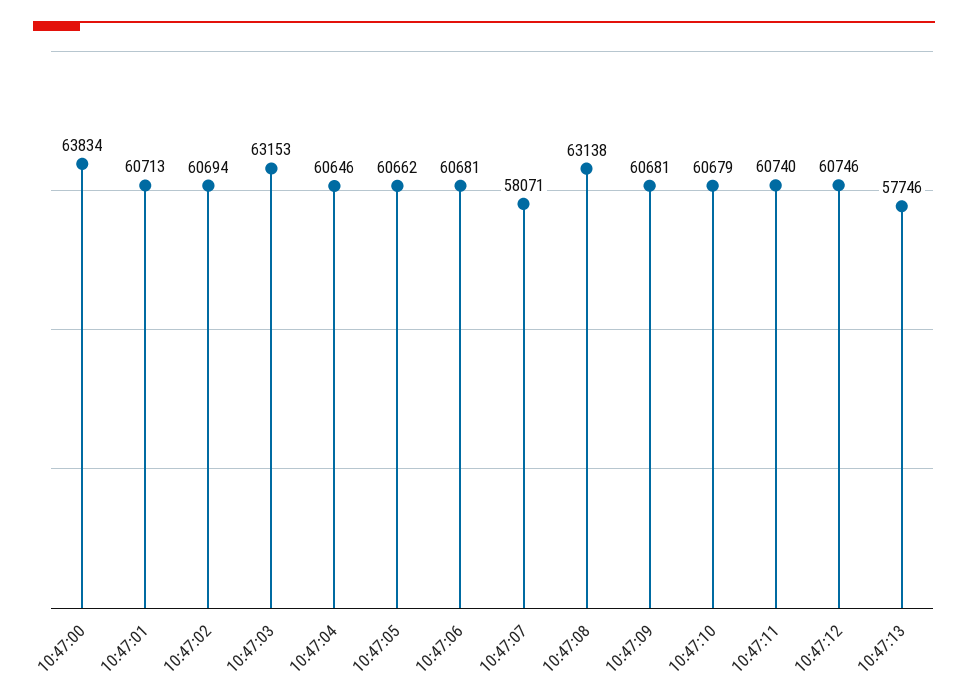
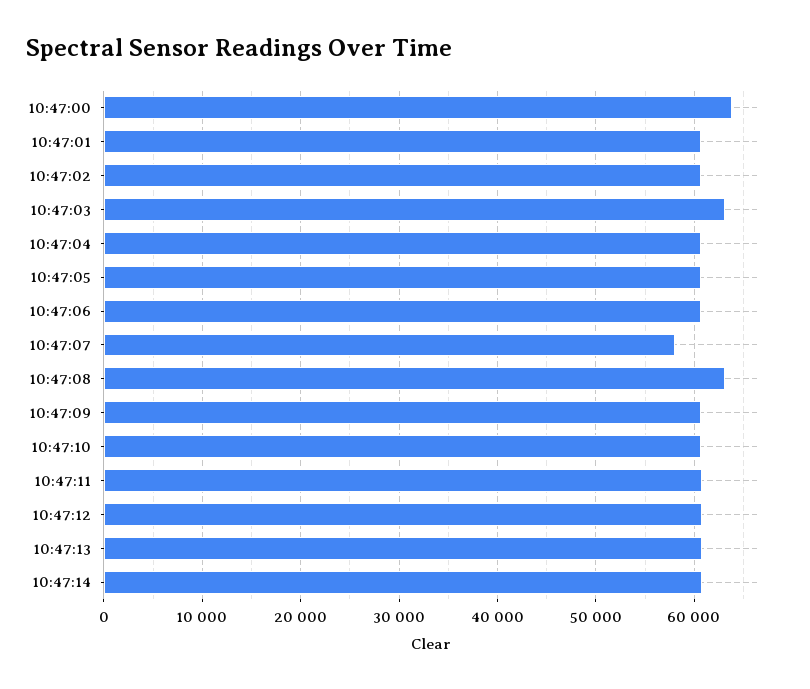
10:47:13: 57746 -> 61000
10:47:14: none -> 61000

